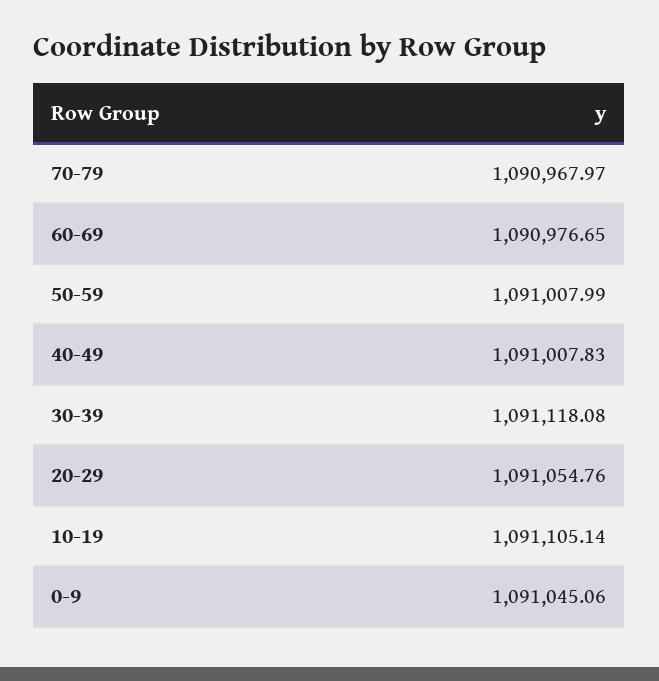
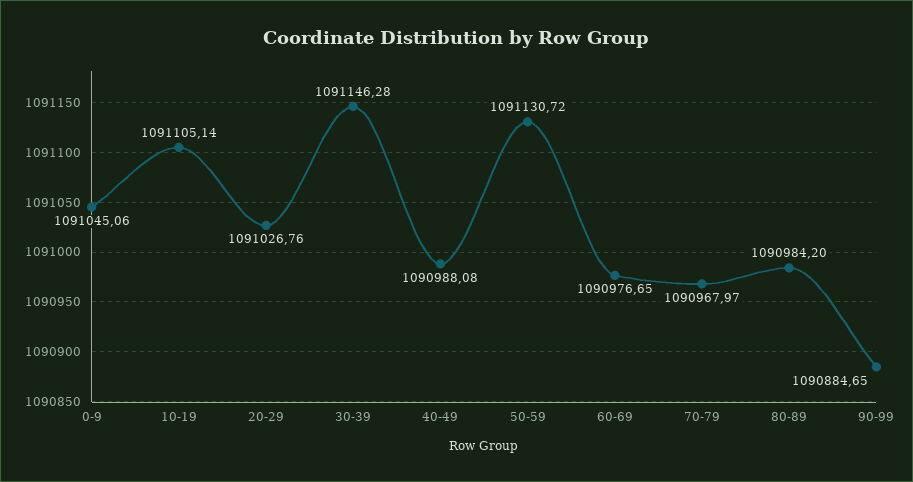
50-59: 1091007.99 -> 1091130.72
40-49: 1091007.83 -> 1090988.08
30-39: 1091118.08 -> 1091146.28
20-29: 1091054.76 -> 1091026.76
80-89: none -> 1090984.2
90-99: none -> 1090884.65

